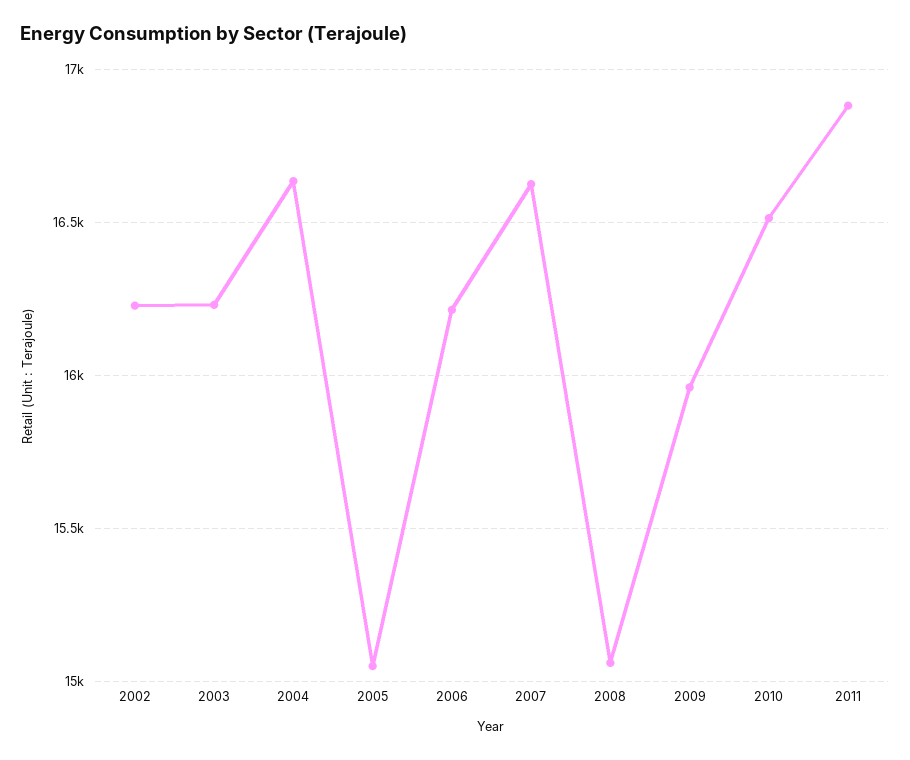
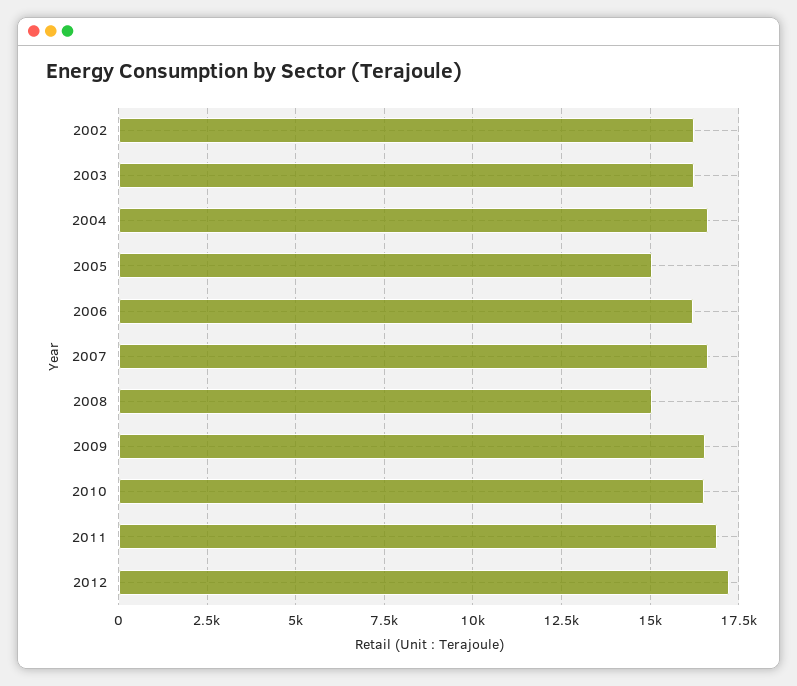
2009: 15950 -> 16500
2012: none -> 17250

